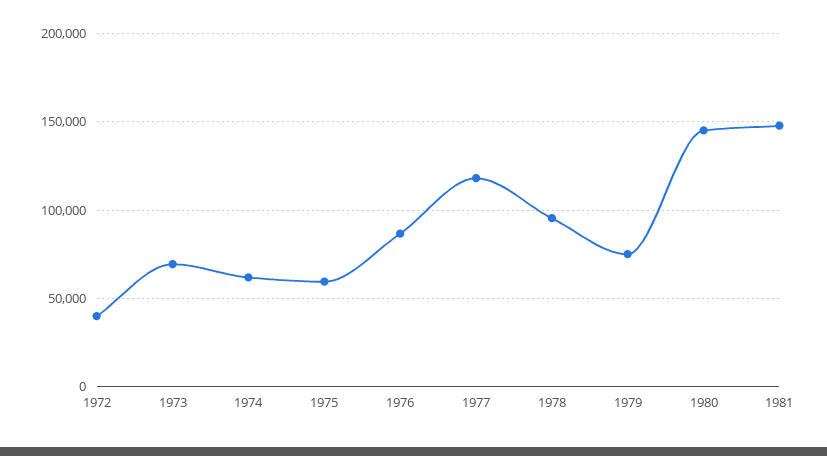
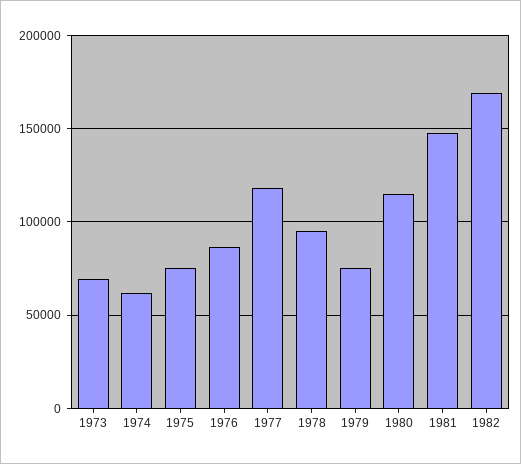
1972: 40000 -> none
1975: 60000 -> 75000
1980: 145000 -> 115000
1982: none -> 170000

